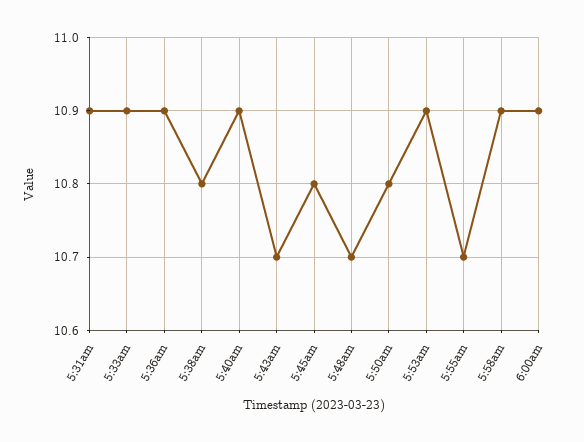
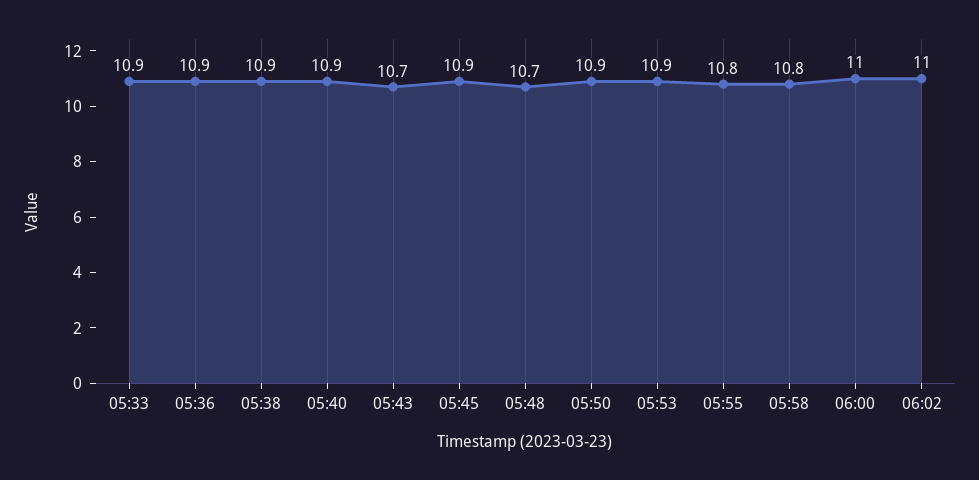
5:31am: 10.9 -> none
5:38am: 10.8 -> 10.9
5:45am: 10.8 -> 10.9
5:50am: 10.8 -> 10.9
5:55am: 10.7 -> 10.8
5:58am: 10.9 -> 10.8
6:00am: 10.9 -> 11
06:02: none -> 11

